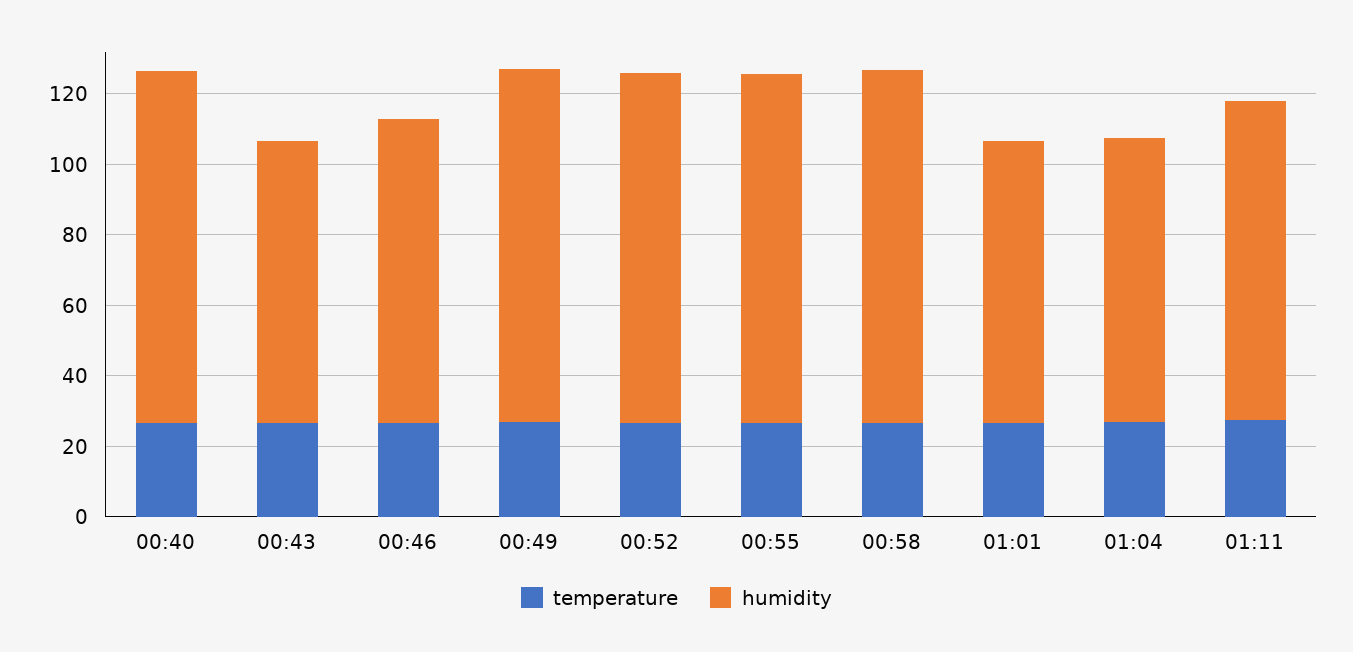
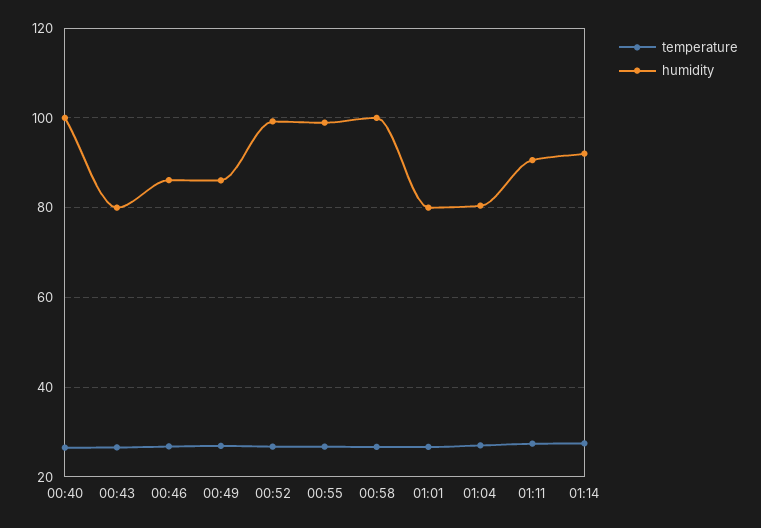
humidity, 00:49: 100 -> 86
temperature, 01:14: none -> 28
humidity, 01:14: none -> 92

